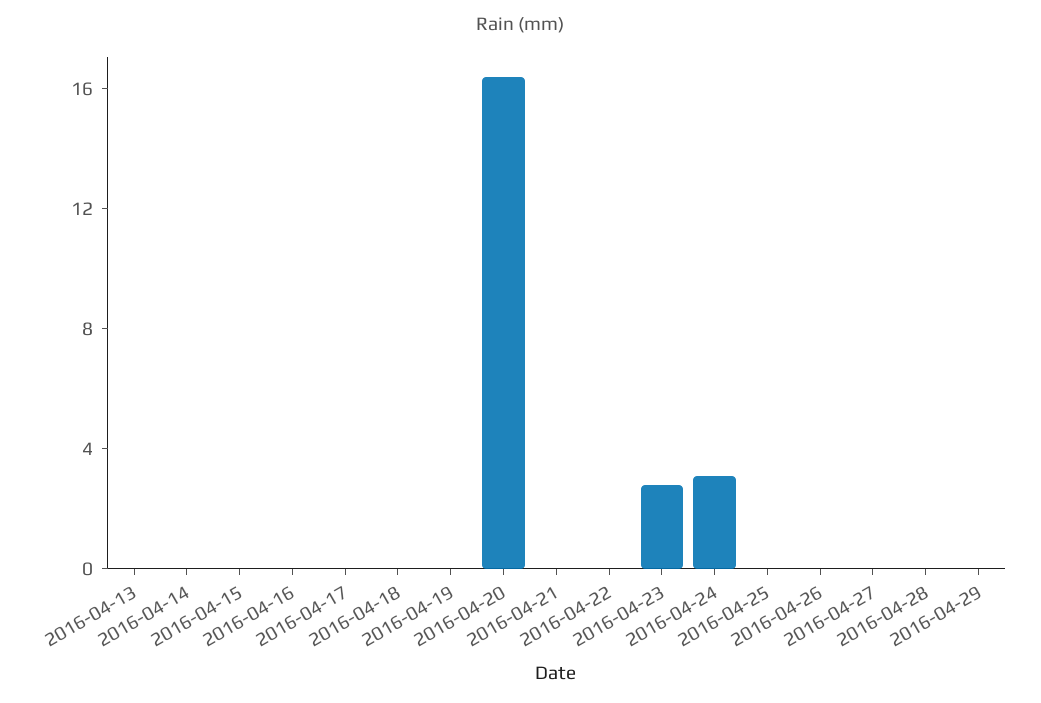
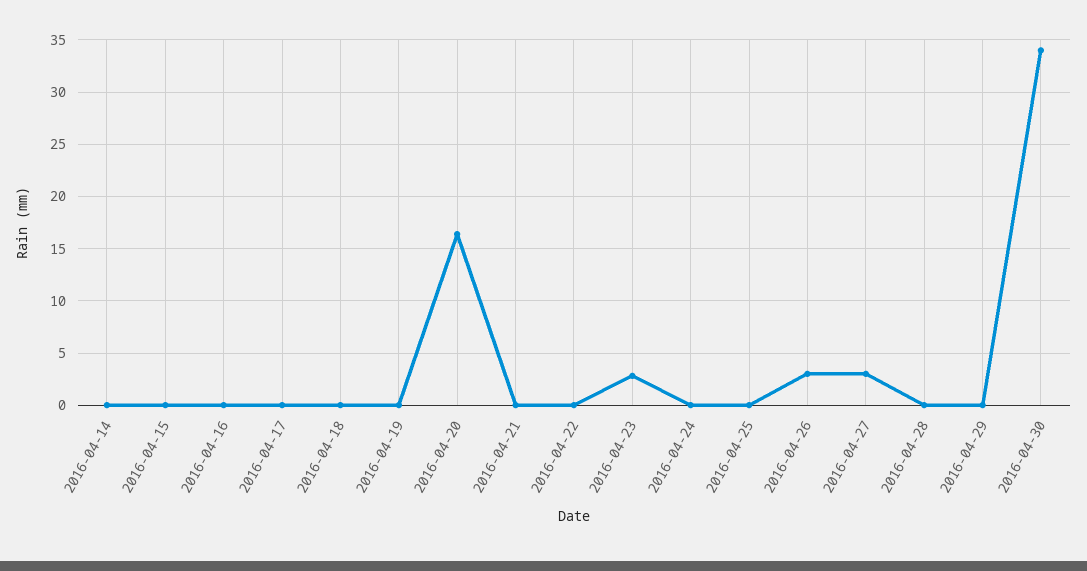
2016-04-13: 0 -> none
2016-04-24: 3 -> 0
2016-04-26: 0 -> 3
2016-04-27: 0 -> 3
2016-04-30: none -> 34

